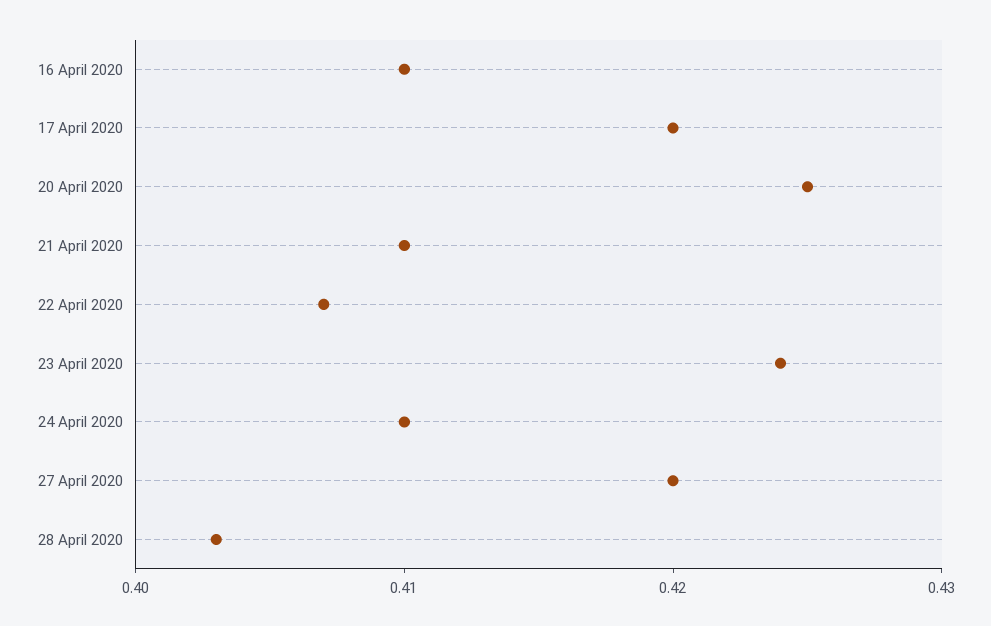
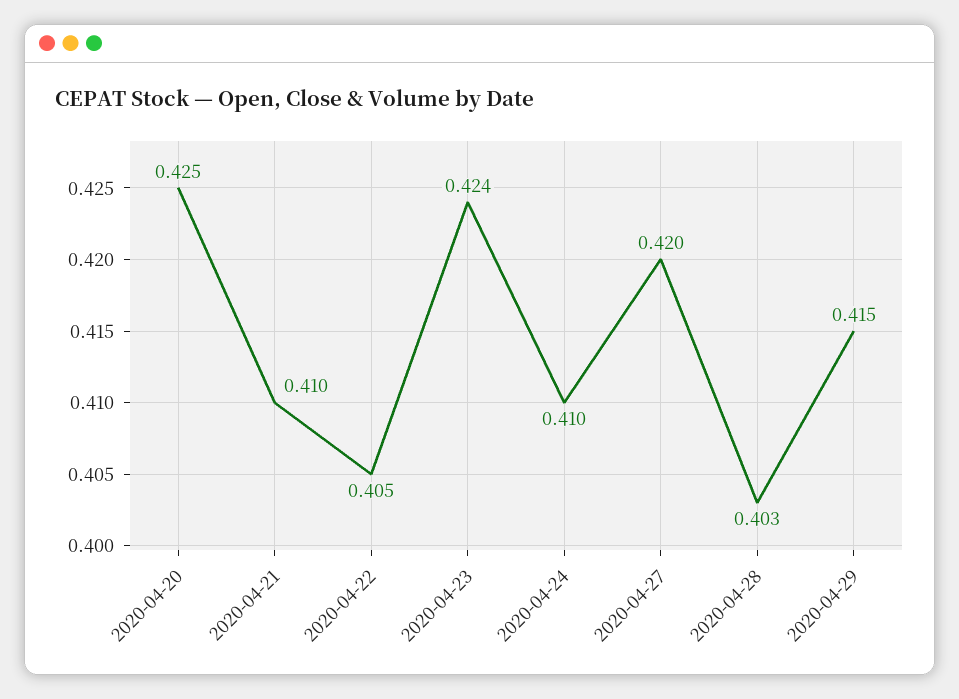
16 April 2020: 0.41 -> none
17 April 2020: 0.42 -> none
22 April 2020: 0.407 -> 0.405
2020-04-29: none -> 0.415

